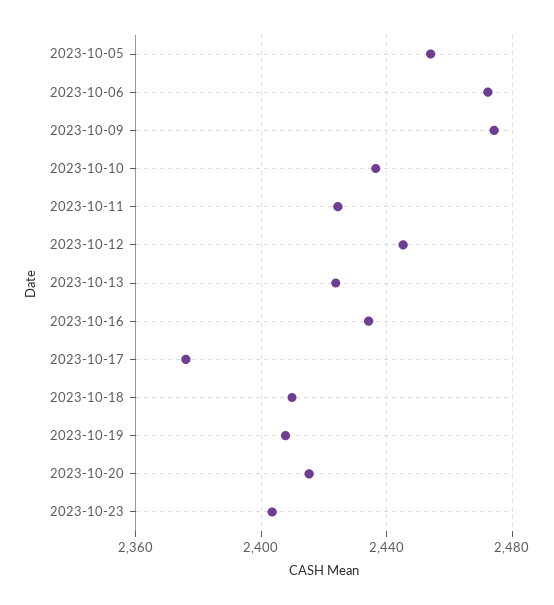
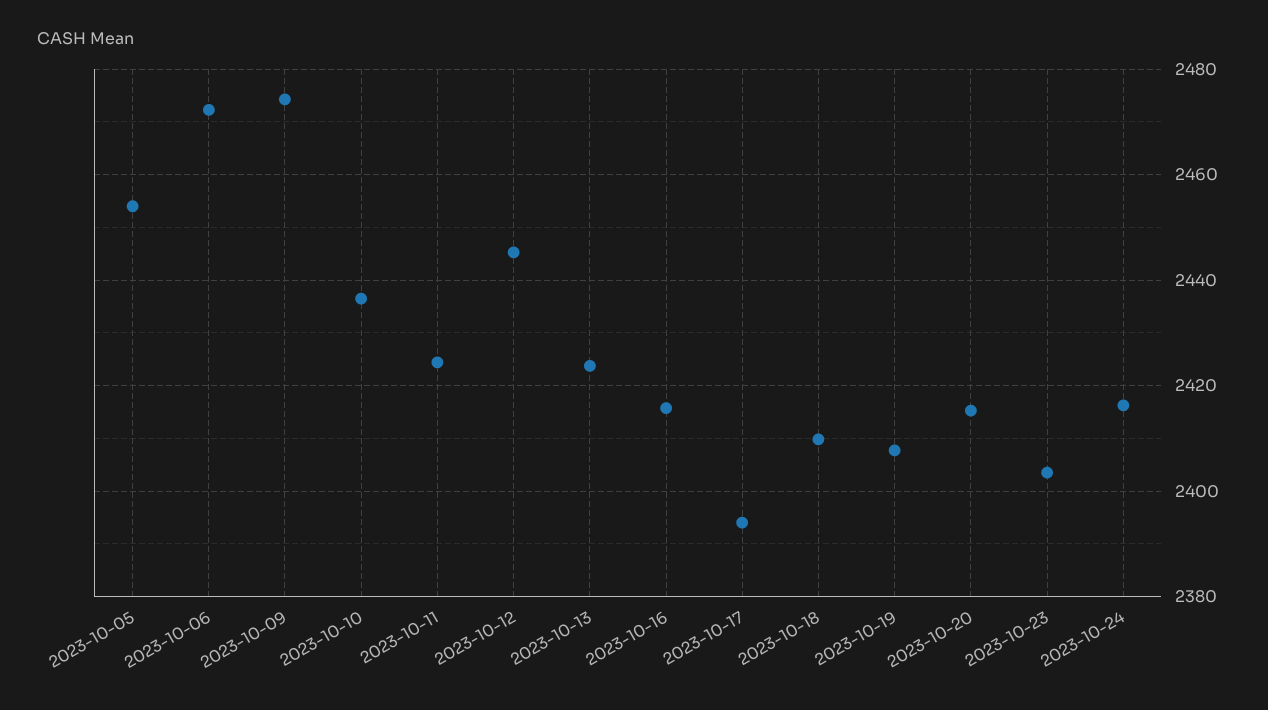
2023-10-16: 2435 -> 2416
2023-10-17: 2375 -> 2394
2023-10-24: none -> 2416

